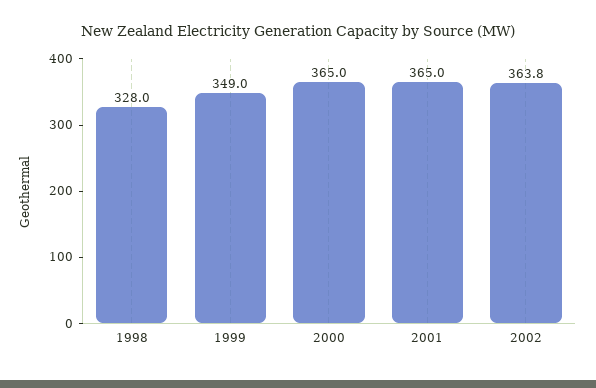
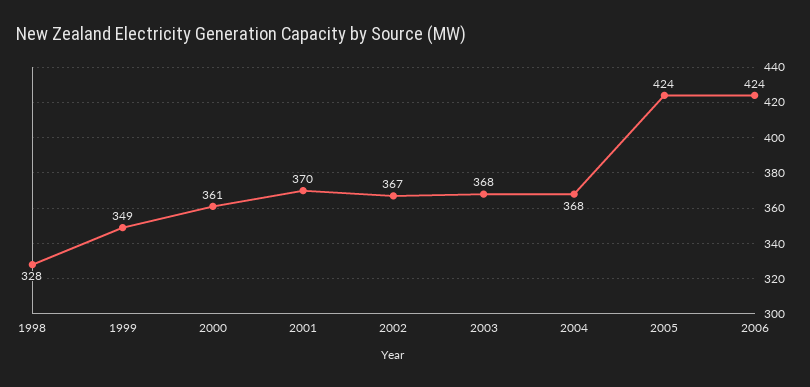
2000: 365 -> 361
2001: 365 -> 370
2002: 363.8 -> 367
2003: none -> 368
2004: none -> 368
2005: none -> 424
2006: none -> 424

